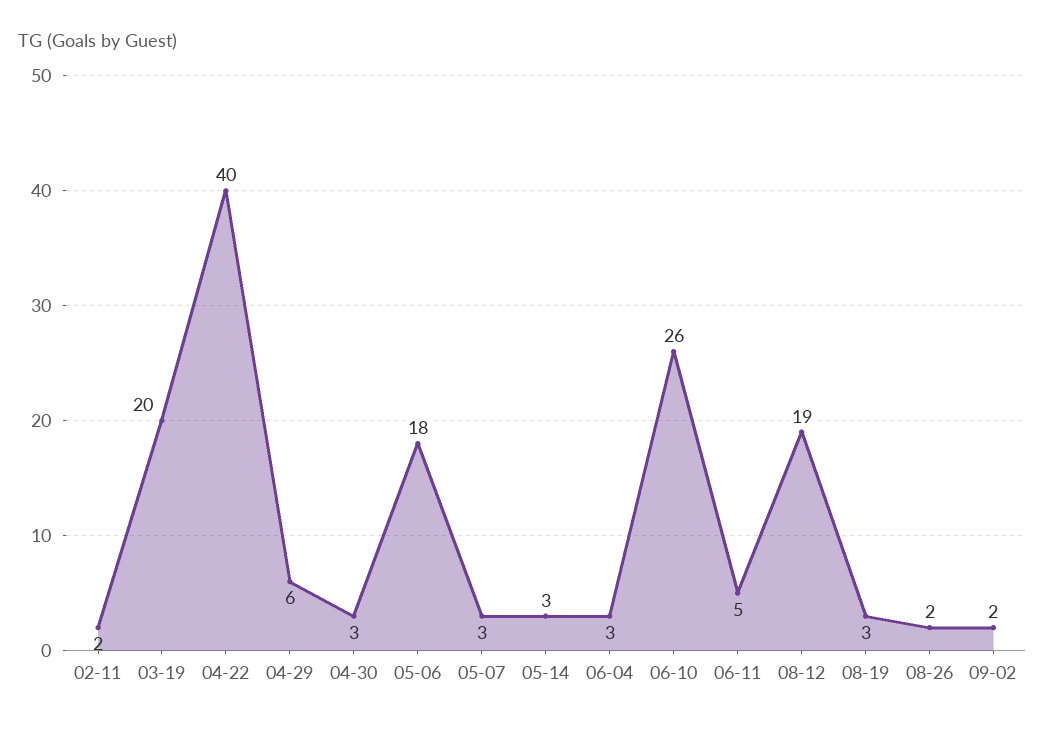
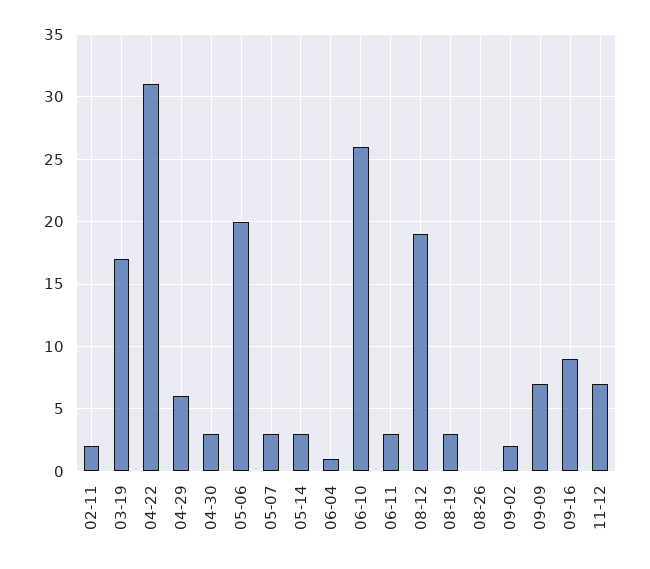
03-19: 20 -> 17
04-22: 40 -> 31
05-06: 18 -> 20
06-04: 3 -> 1
06-11: 5 -> 3
08-26: 2 -> 0
09-09: none -> 7
09-16: none -> 9
11-12: none -> 7

